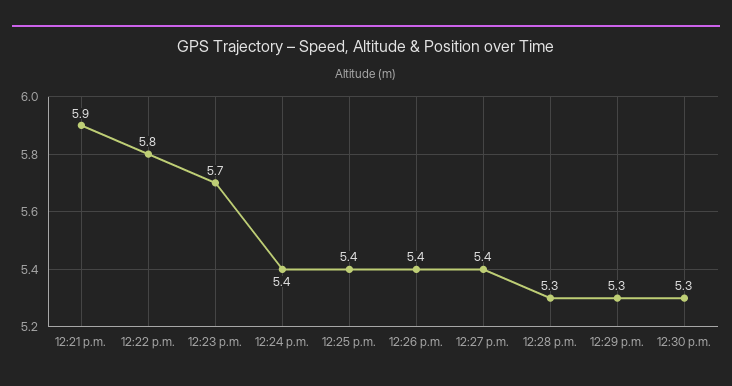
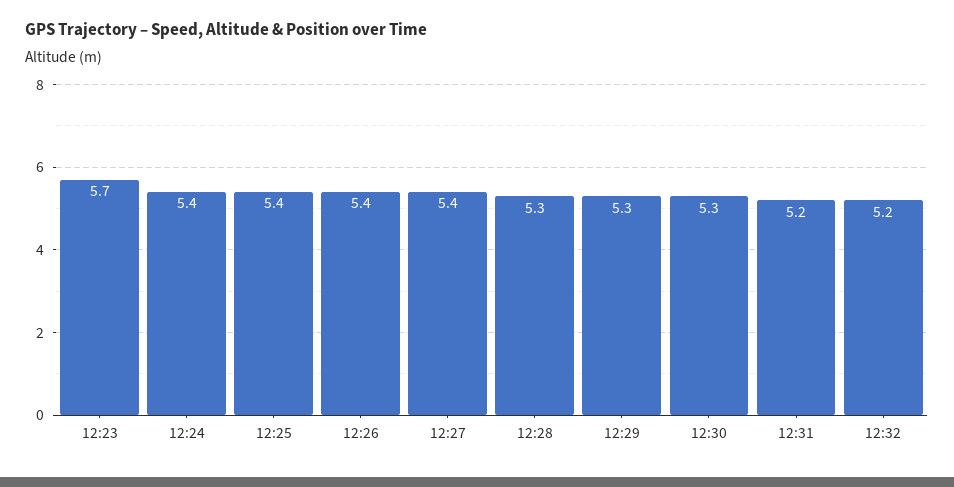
12:21 p.m.: 5.9 -> none
12:22 p.m.: 5.8 -> none
12:31: none -> 5.2
12:32: none -> 5.2

